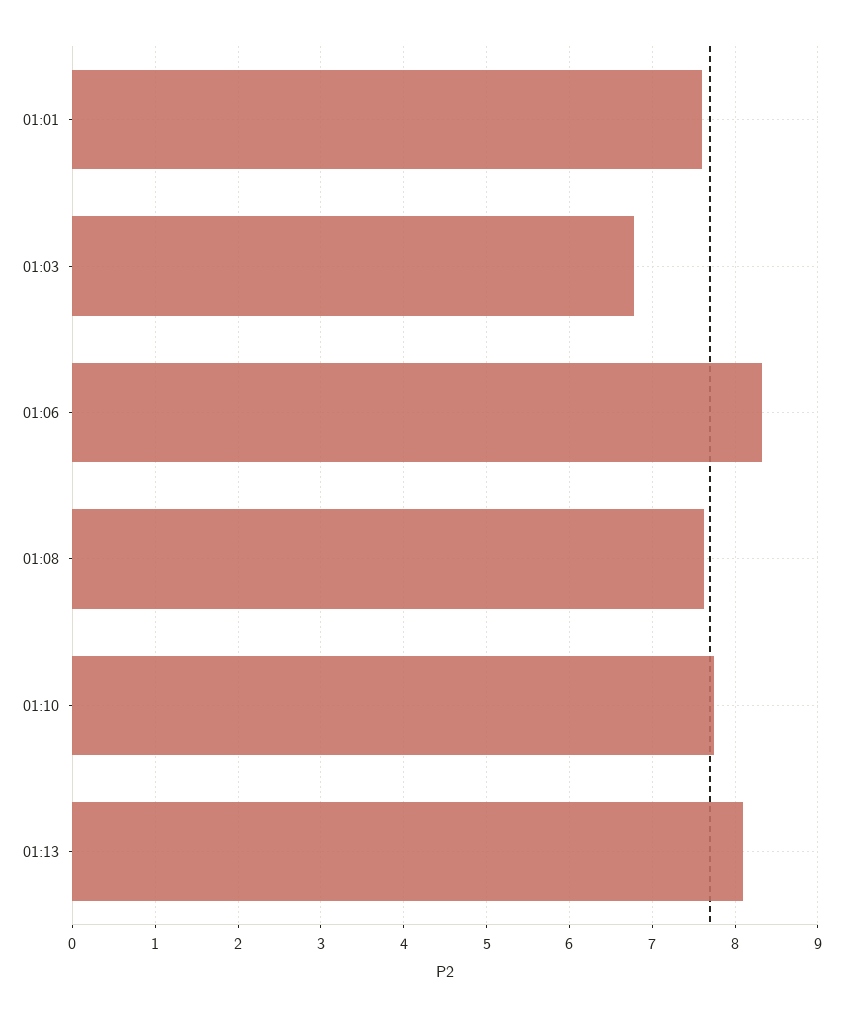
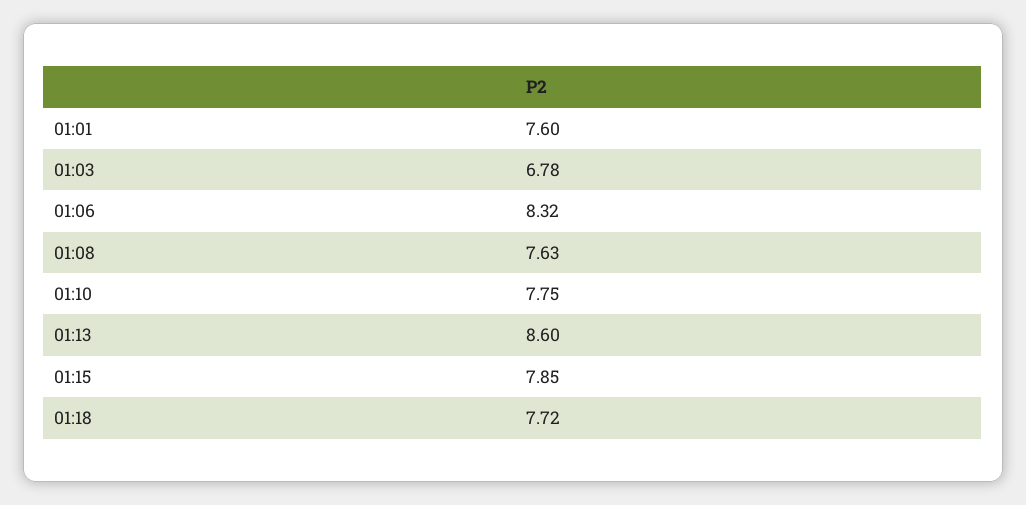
01:13: 8.1 -> 8.6
01:15: none -> 7.85
01:18: none -> 7.72

